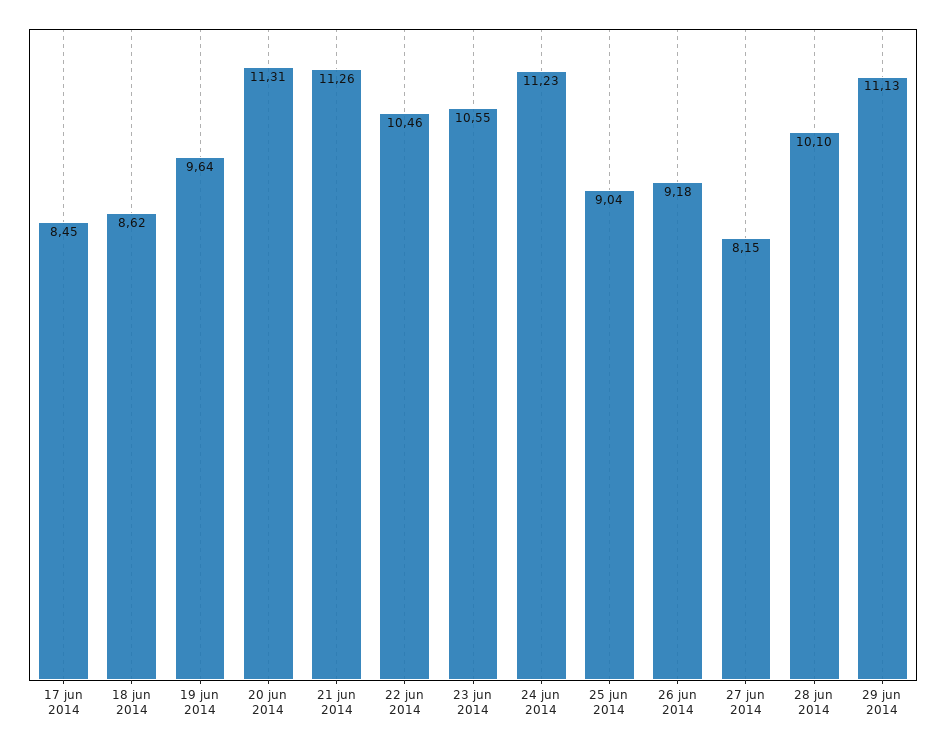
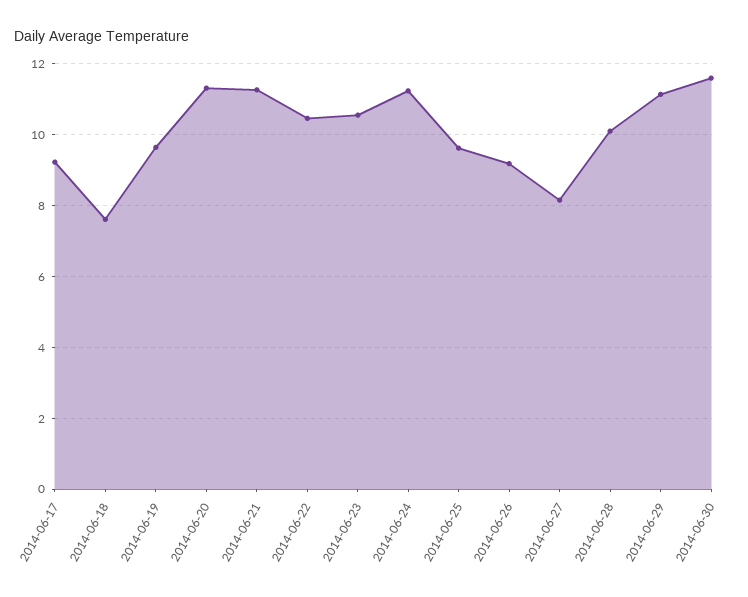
17 jun 2014: 8.45 -> 9.2
18 jun 2014: 8.62 -> 7.6
25 jun 2014: 9.04 -> 9.6
2014-06-30: none -> 11.6

